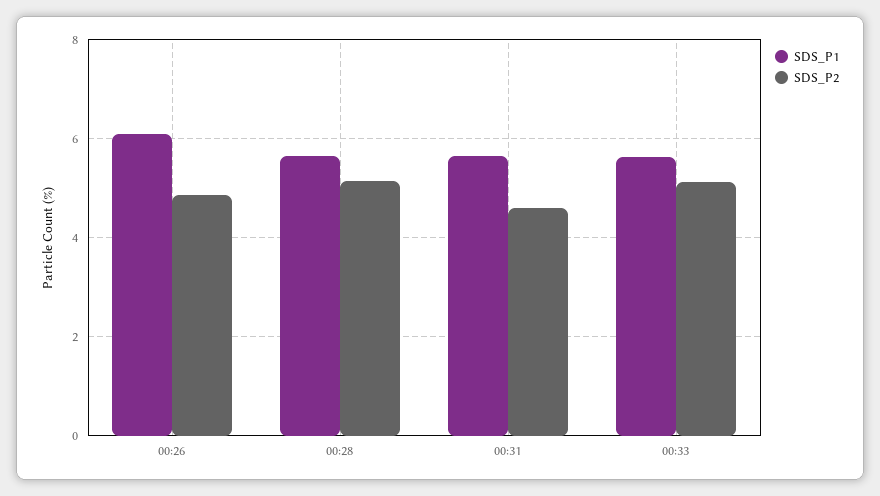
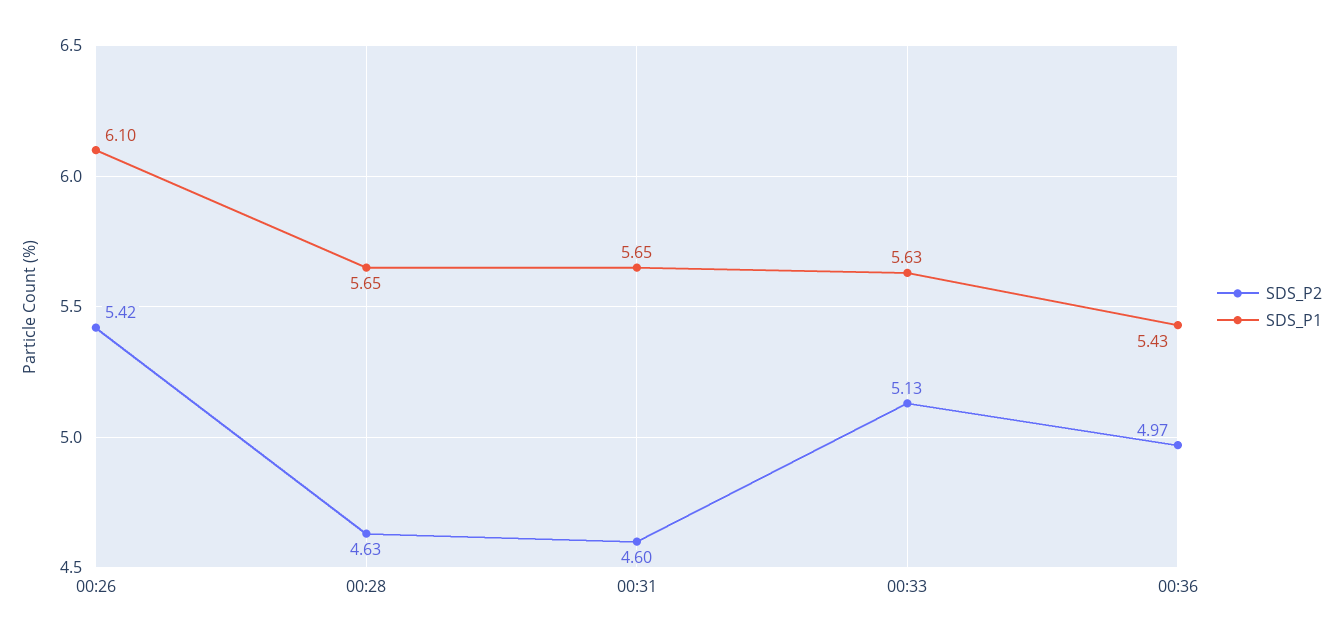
SDS_P2, 00:26: 4.8 -> 5.42
SDS_P2, 00:28: 5.2 -> 4.63
SDS_P2, 00:36: none -> 4.97
SDS_P1, 00:36: none -> 5.43

